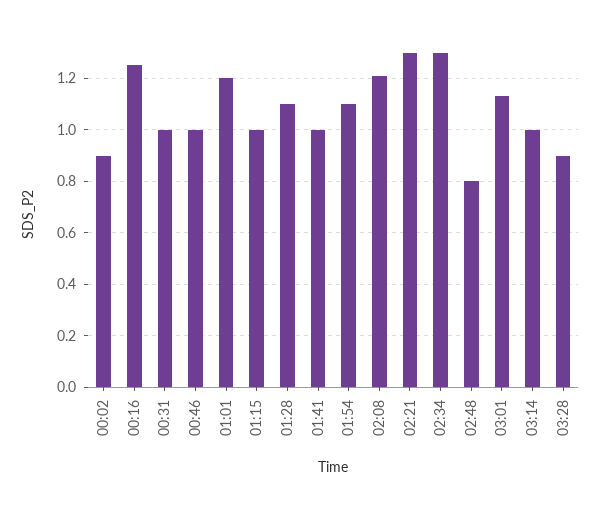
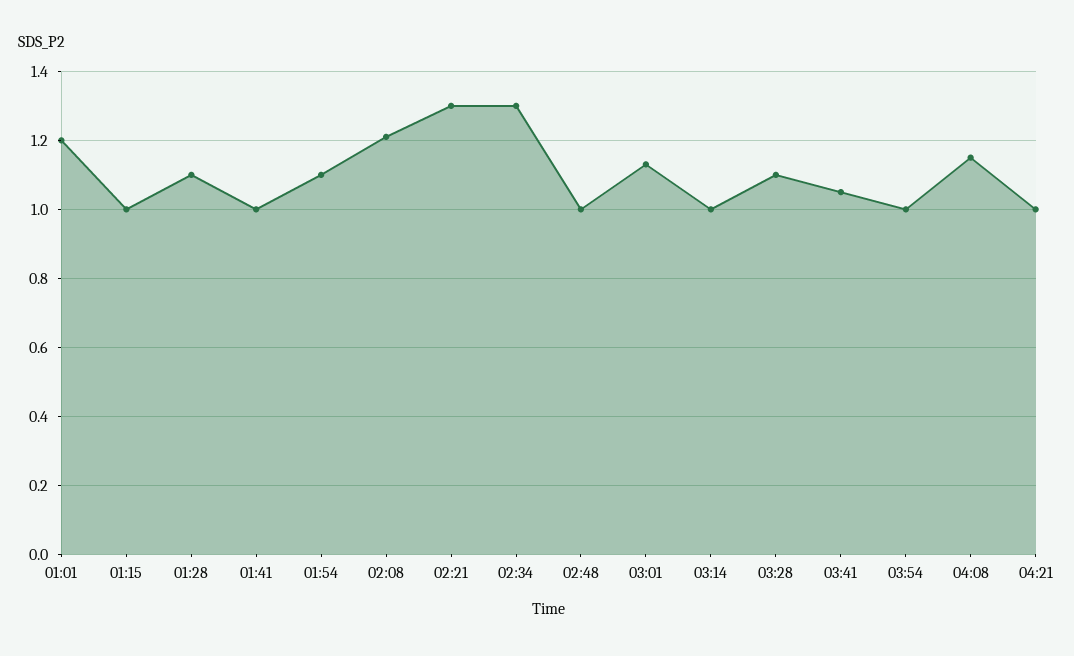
00:02: 0.9 -> none
00:16: 1.25 -> none
00:31: 1 -> none
00:46: 1 -> none
02:48: 0.8 -> 1
03:28: 0.9 -> 1.1
03:41: none -> 1.05
03:54: none -> 1
04:08: none -> 1.15
04:21: none -> 1

